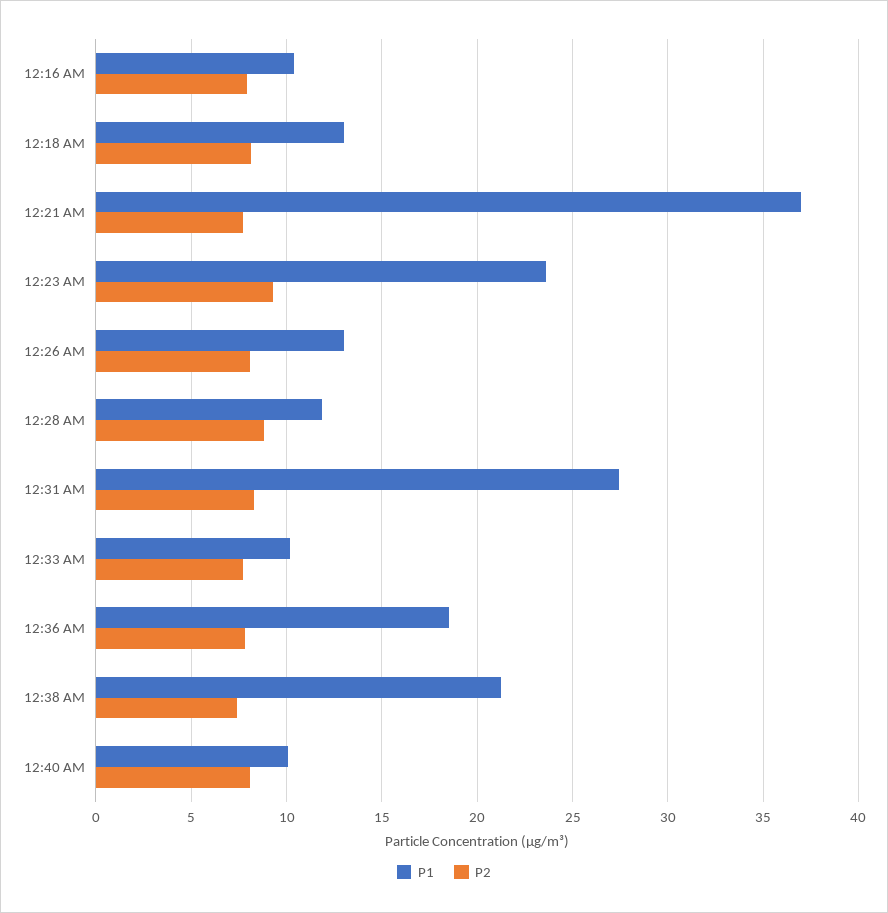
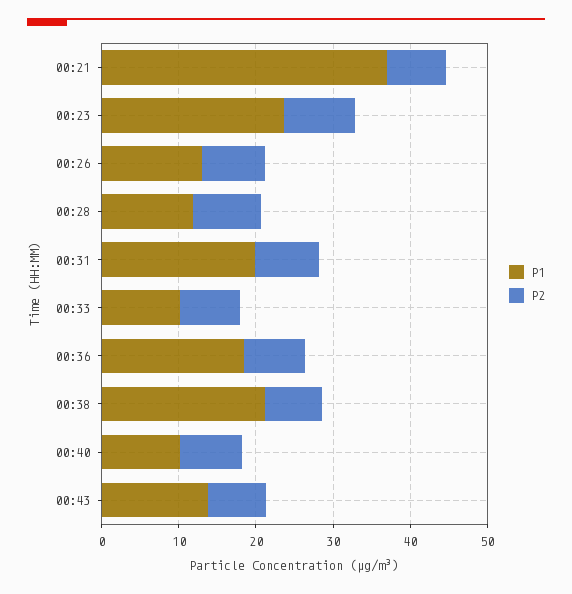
P1, 12:16 AM: 10.5 -> none
P2, 12:16 AM: 8 -> none
P1, 12:18 AM: 13 -> none
P2, 12:18 AM: 8 -> none
P1, 12:31 AM: 27.5 -> 20
P1, 00:43: none -> 14
P2, 00:43: none -> 8

